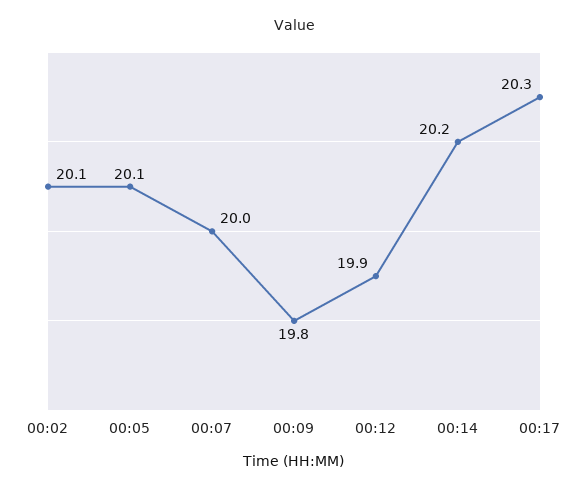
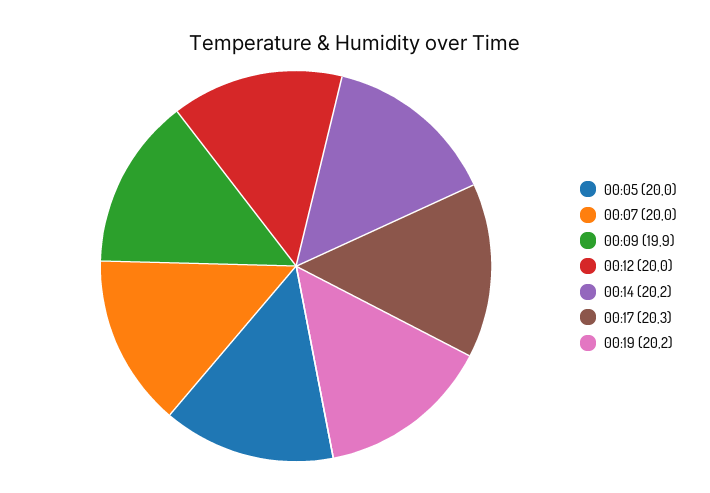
00:02: 20.1 -> none
00:05: 20.1 -> 20
00:09: 19.8 -> 19.9
00:12: 19.9 -> 20
00:19: none -> 20.2

